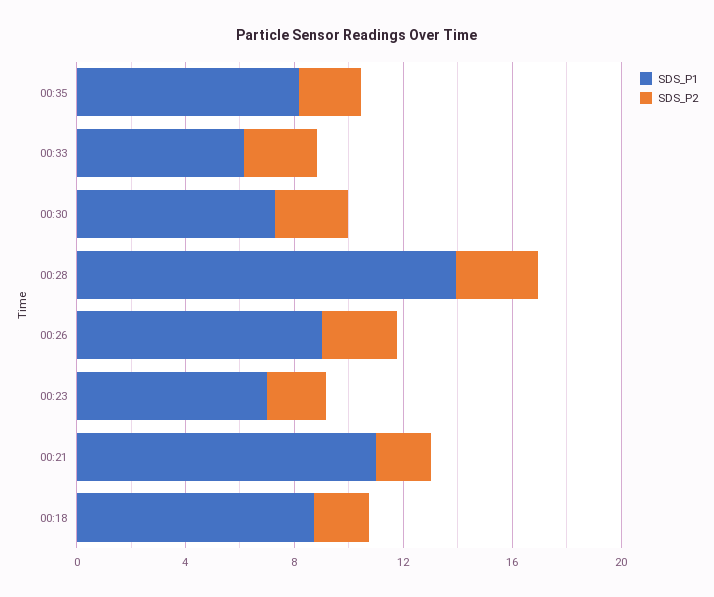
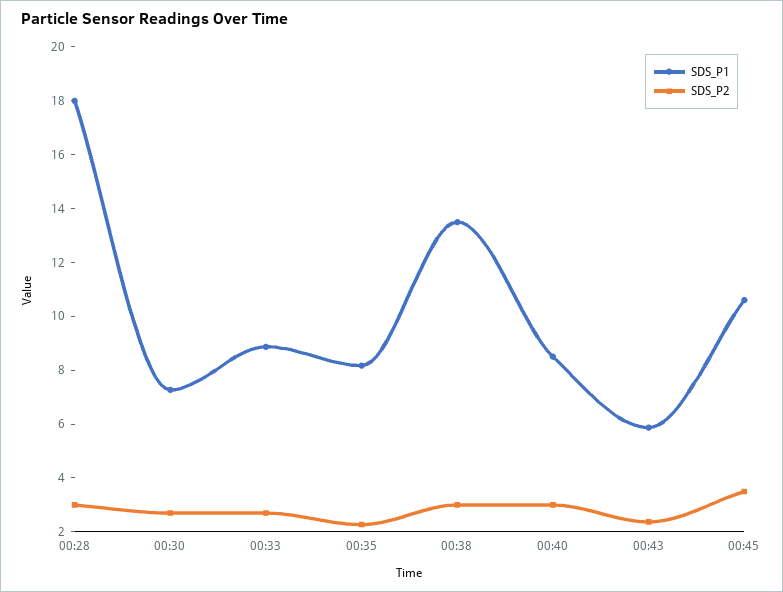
SDS_P1, 00:33: 6 -> 9
SDS_P1, 00:28: 14 -> 18
SDS_P1, 00:26: 9 -> none
SDS_P2, 00:26: 3 -> none
SDS_P1, 00:23: 7 -> none
SDS_P2, 00:23: 2 -> none
SDS_P1, 00:21: 11 -> none
SDS_P2, 00:21: 2 -> none
SDS_P1, 00:18: 9 -> none
SDS_P2, 00:18: 2 -> none
SDS_P1, 00:38: none -> 13.5
SDS_P2, 00:38: none -> 3
SDS_P1, 00:40: none -> 8.5
SDS_P2, 00:40: none -> 3
SDS_P1, 00:43: none -> 6
SDS_P2, 00:43: none -> 2.5
SDS_P1, 00:45: none -> 10.5
SDS_P2, 00:45: none -> 3.5

